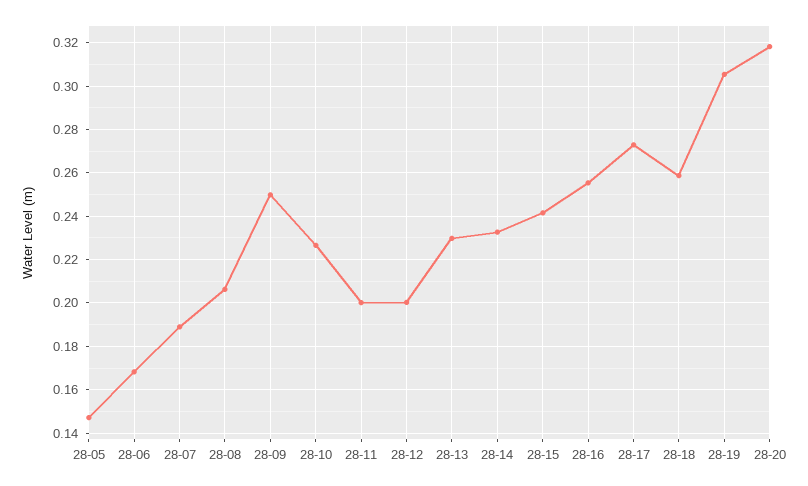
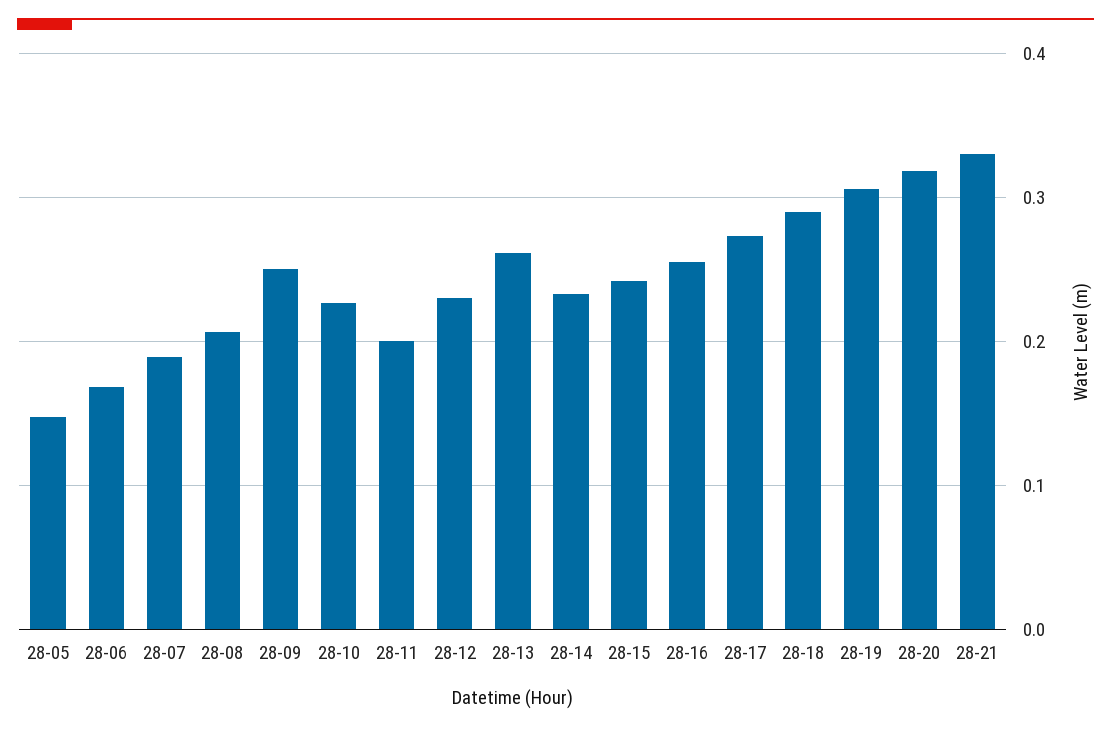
28-12: 0.2 -> 0.23
28-13: 0.23 -> 0.26
28-18: 0.26 -> 0.29
28-21: none -> 0.33

